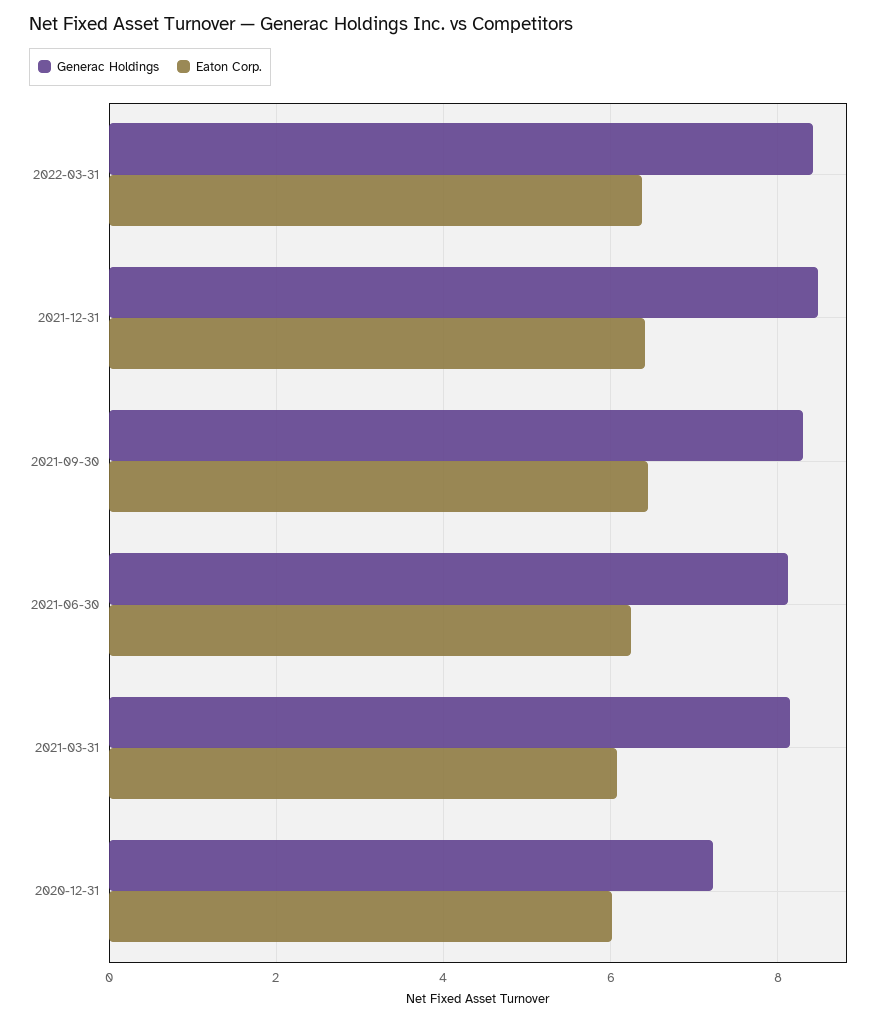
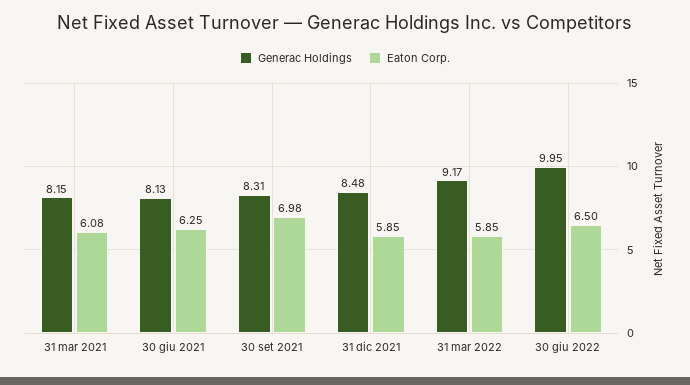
Generac Holdings, 2022-03-31: 8.4 -> 9.17
Eaton Corp., 2022-03-31: 6.4 -> 5.85
Eaton Corp., 2021-12-31: 6.4 -> 5.85
Eaton Corp., 2021-09-30: 6.4 -> 6.98
Generac Holdings, 2020-12-31: 7.2 -> none
Eaton Corp., 2020-12-31: 6 -> none
Generac Holdings, 30 giu 2022: none -> 9.95
Eaton Corp., 30 giu 2022: none -> 6.5

